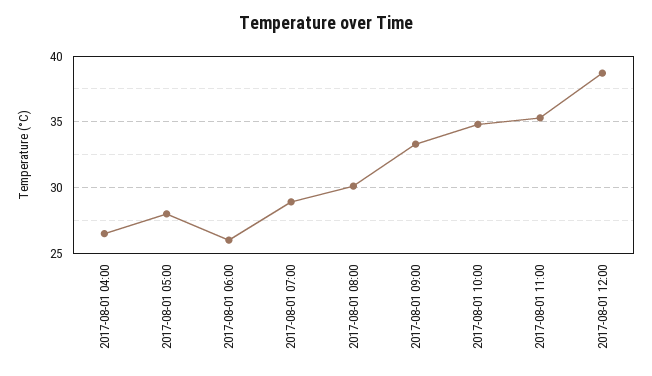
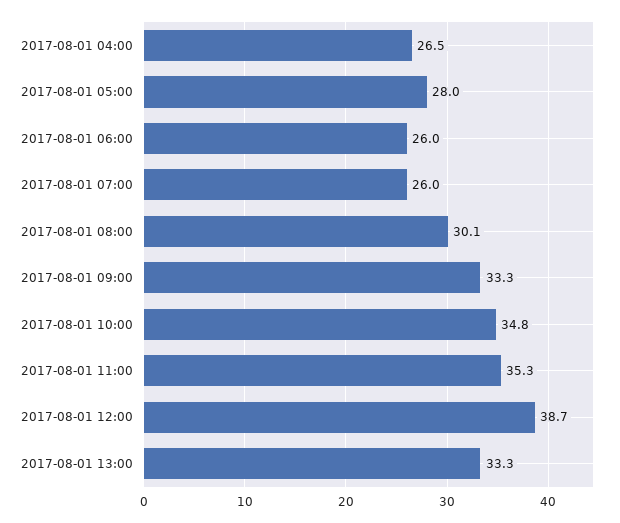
2017-08-01 07:00: 29 -> 26
2017-08-01 13:00: none -> 33.3

